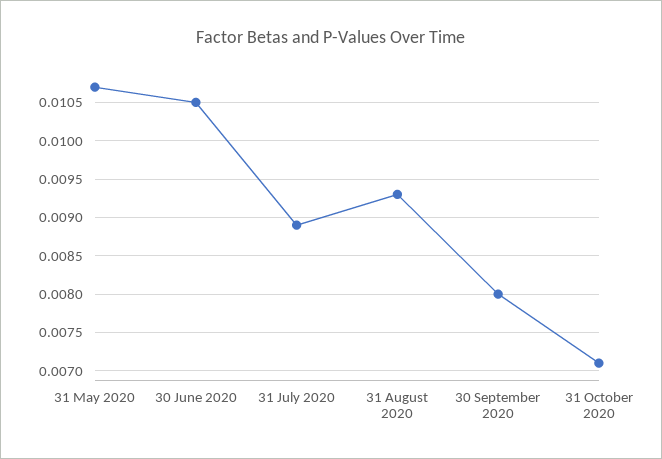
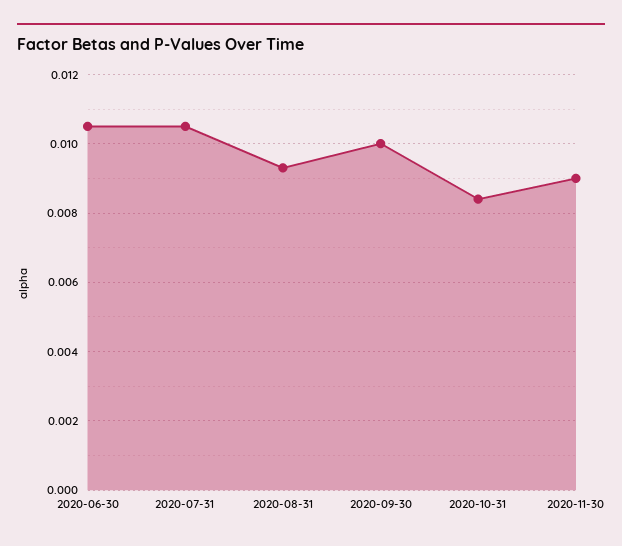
31 May 2020: 0.0107 -> none
31 July 2020: 0.0089 -> 0.0105
30 September 2020: 0.008 -> 0.01
31 October 2020: 0.0071 -> 0.0085
2020-11-30: none -> 0.009

